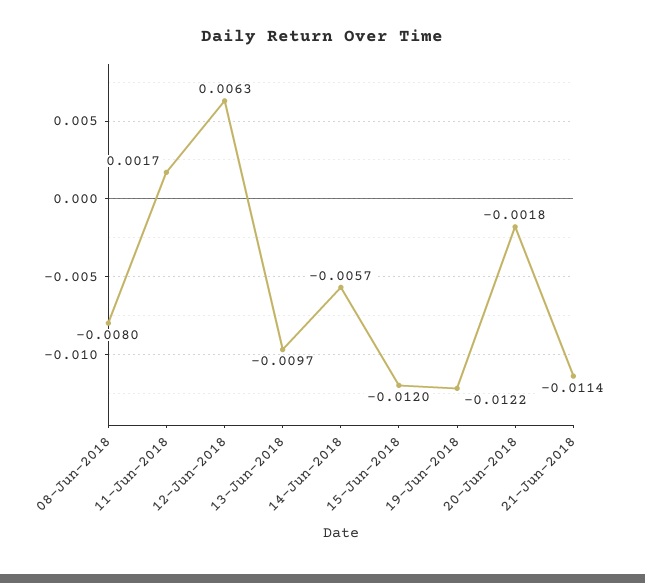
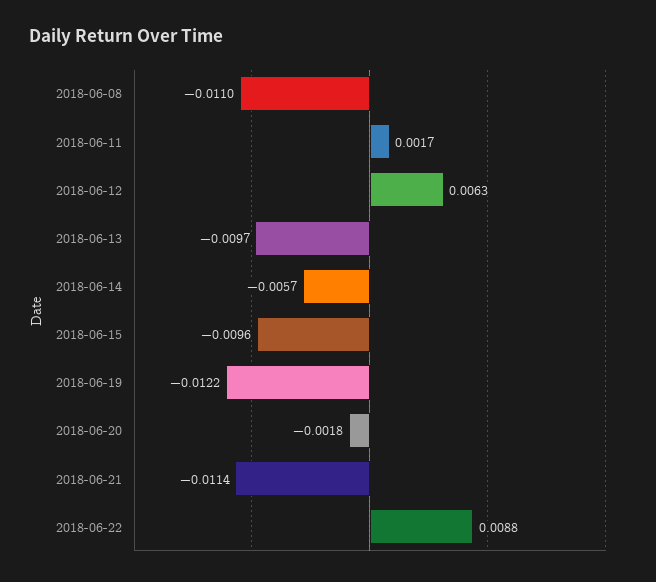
08-Jun-2018: -0.008 -> -0.011
15-Jun-2018: -0.012 -> -0.0096
2018-06-22: none -> 0.0088

